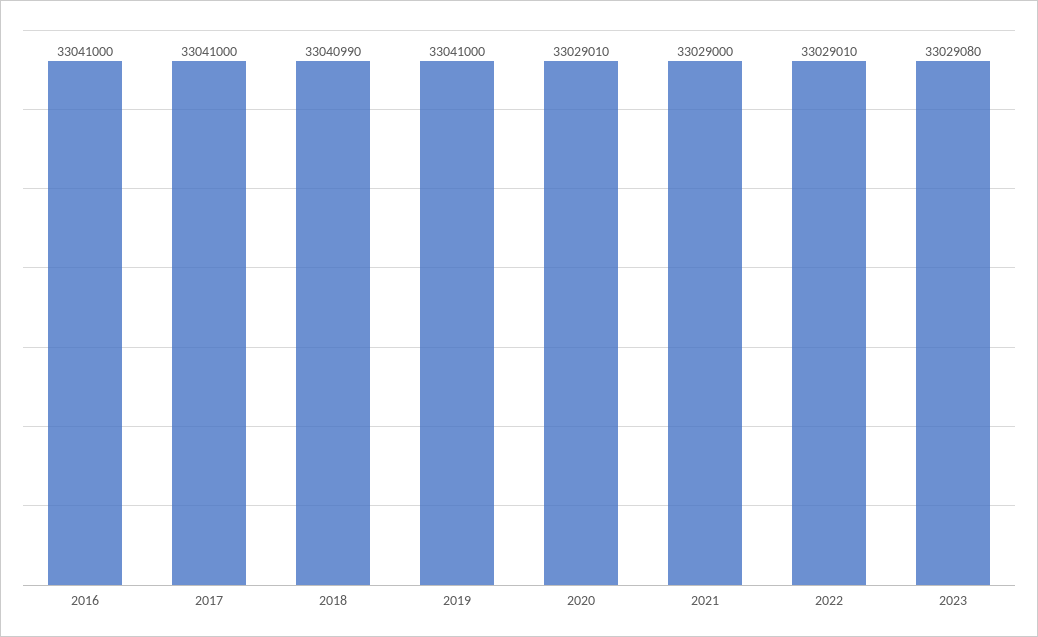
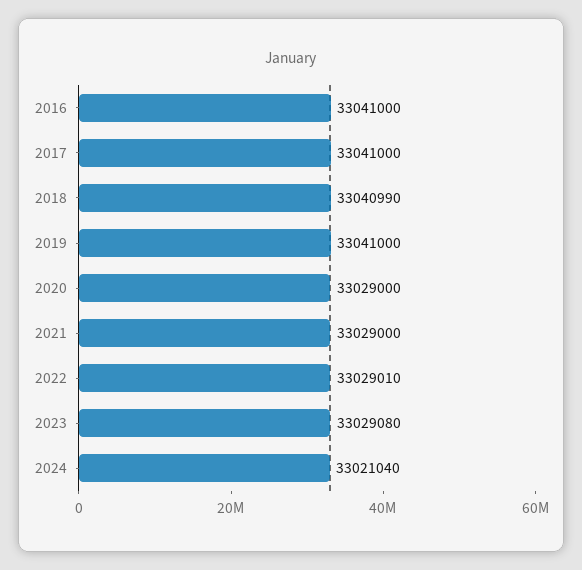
2020: 33029010 -> 33029000
2024: none -> 33021040

